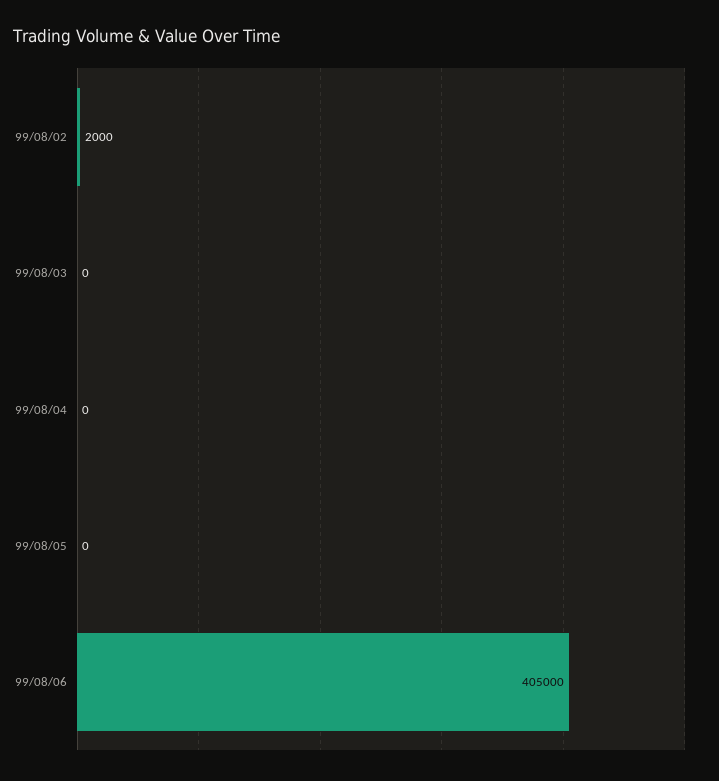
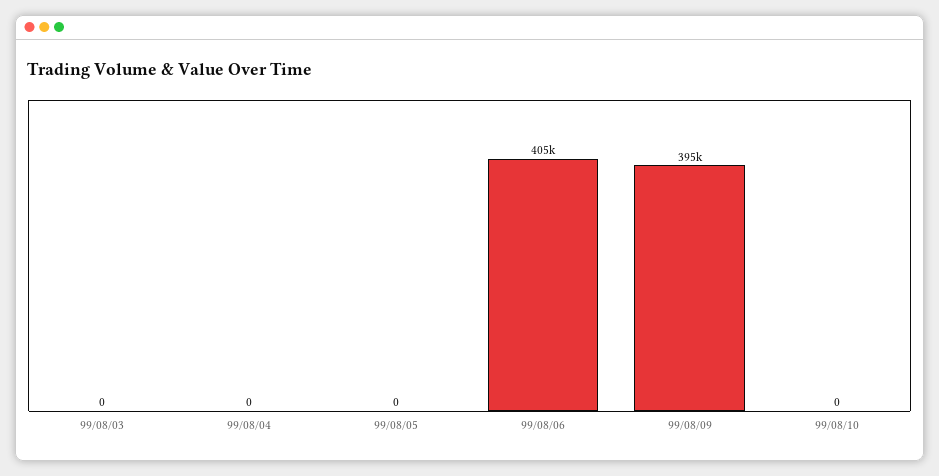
99/08/02: 2000 -> none
99/08/09: none -> 395000
99/08/10: none -> 0

